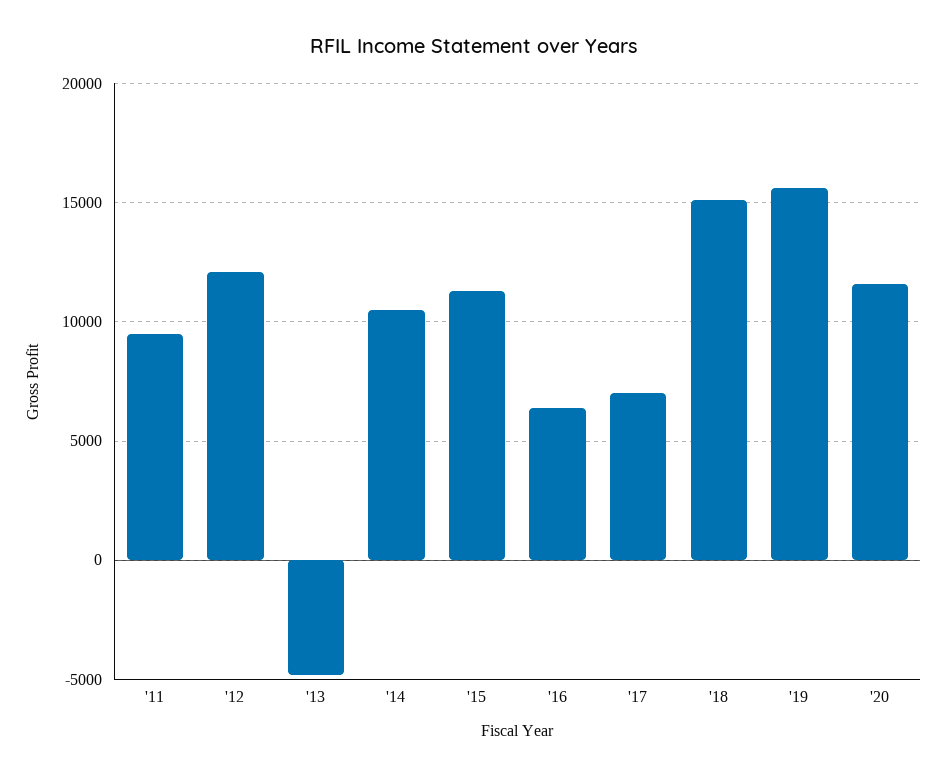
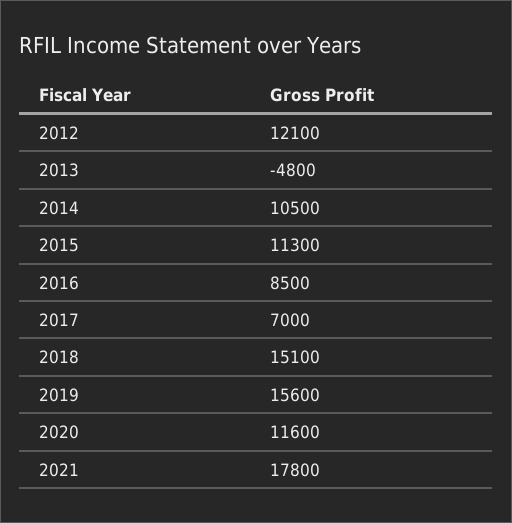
'11: 9500 -> none
'16: 6500 -> 8500
2021: none -> 17800

